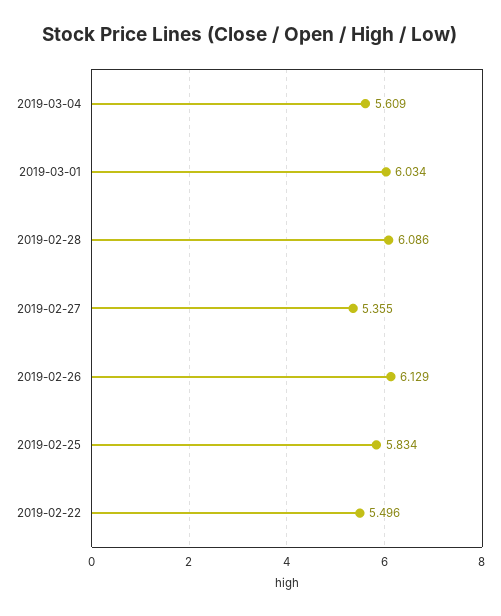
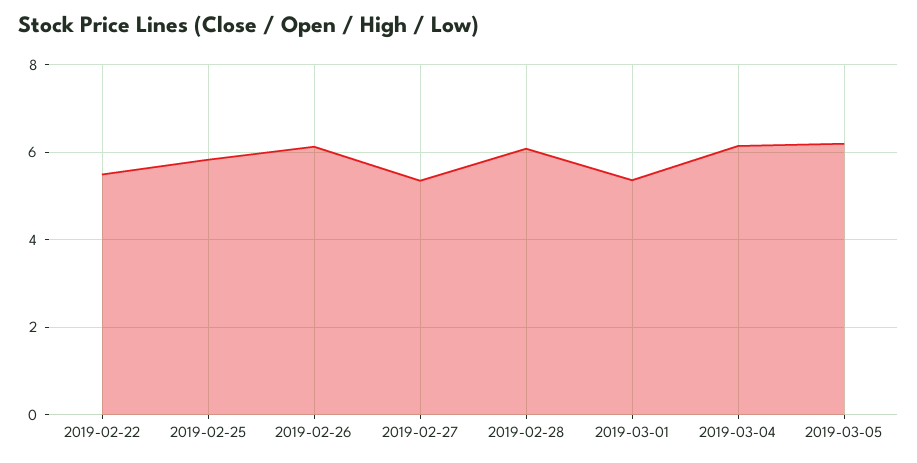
2019-03-04: 5.609 -> 6.2
2019-03-01: 6.034 -> 5.4
2019-03-05: none -> 6.2

